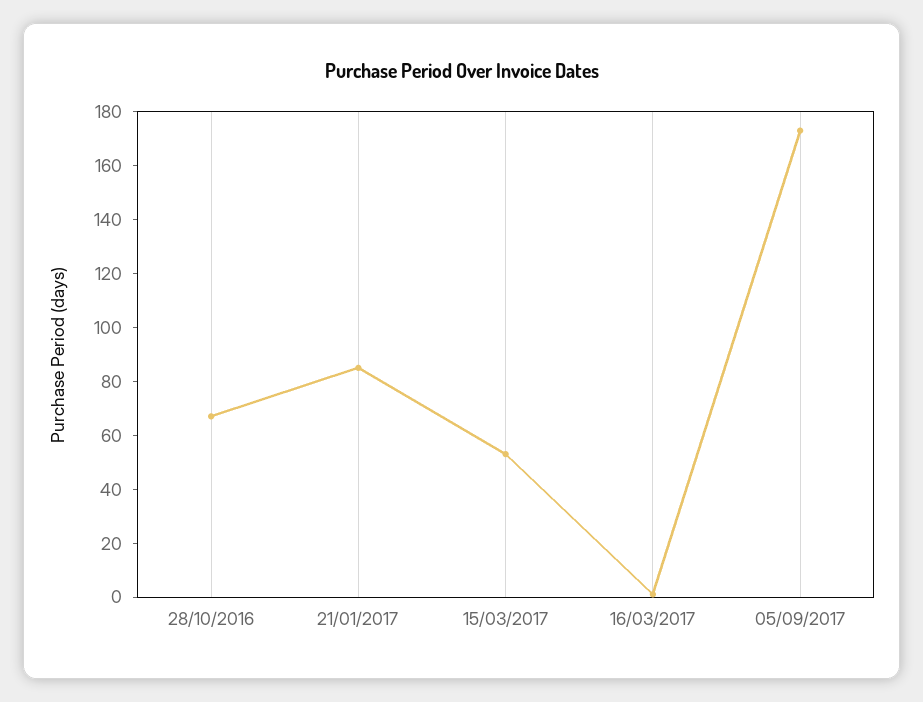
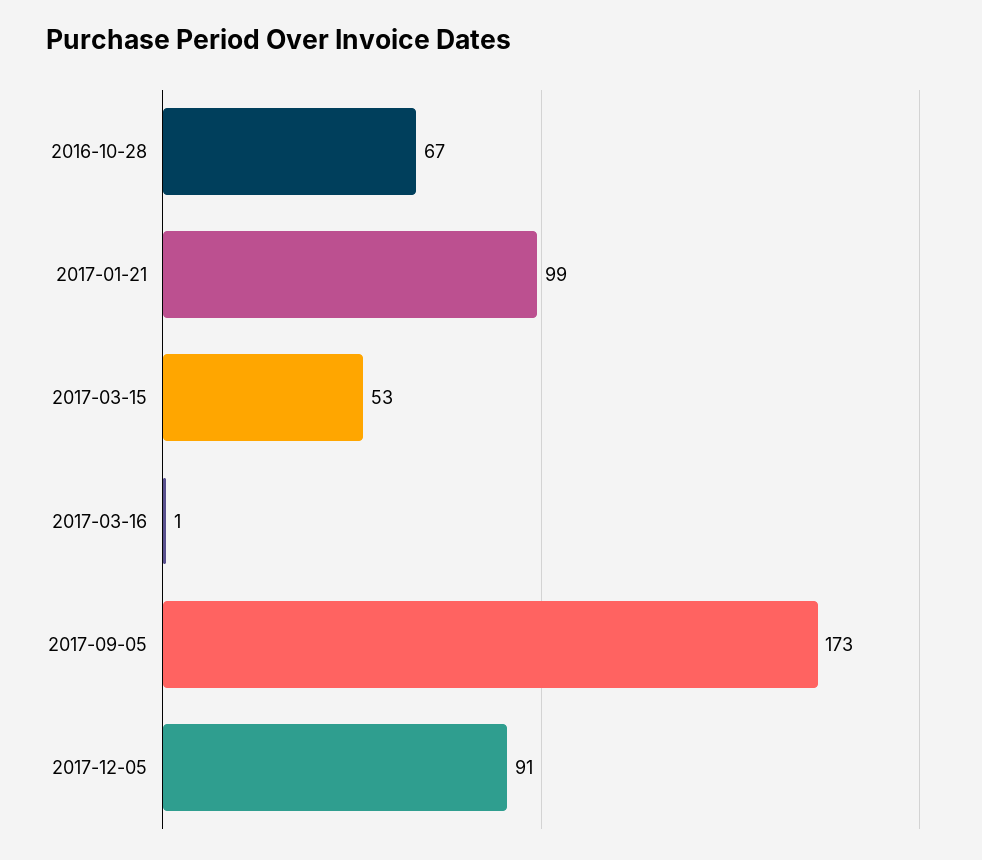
21/01/2017: 85 -> 99
2017-12-05: none -> 91

